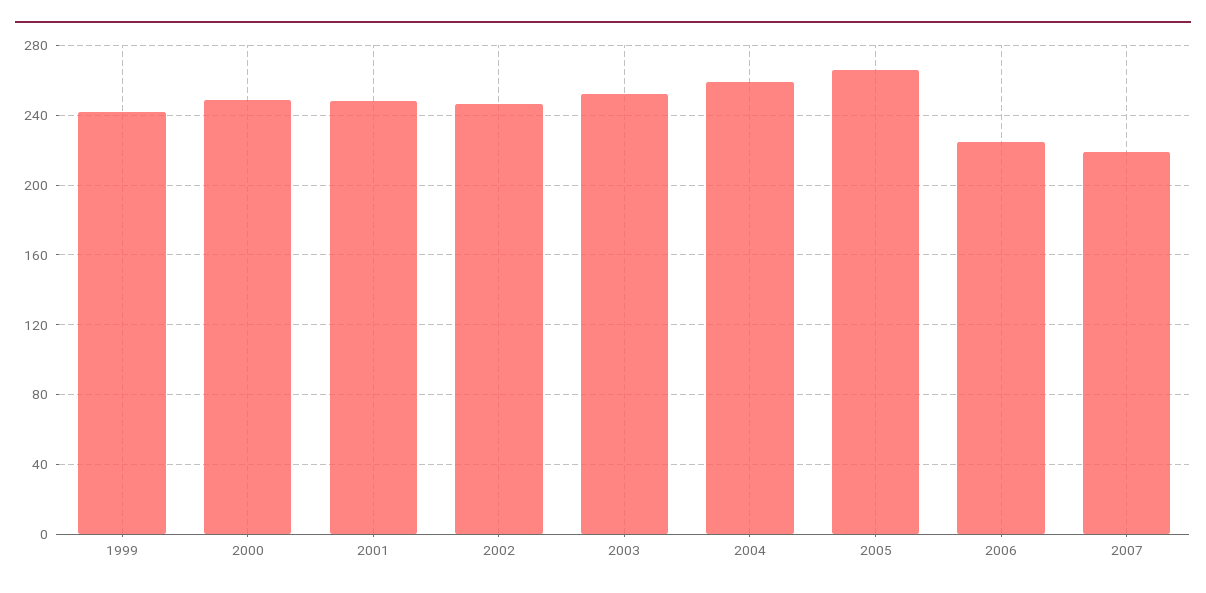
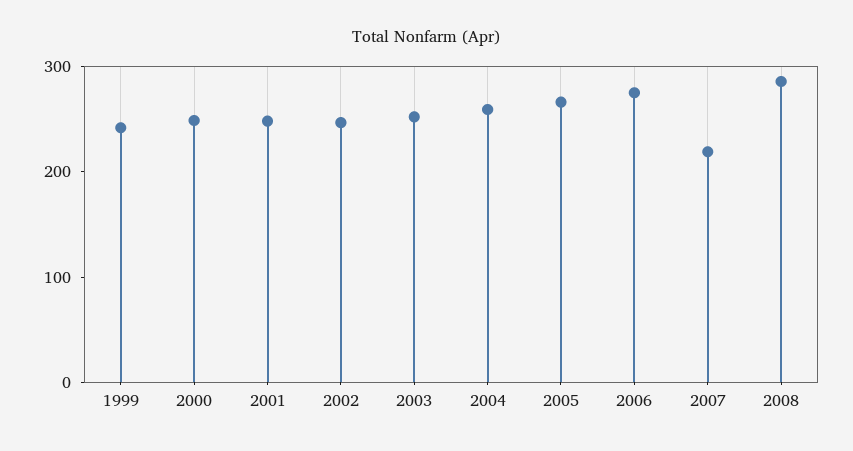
2006: 225 -> 280
2008: none -> 280

